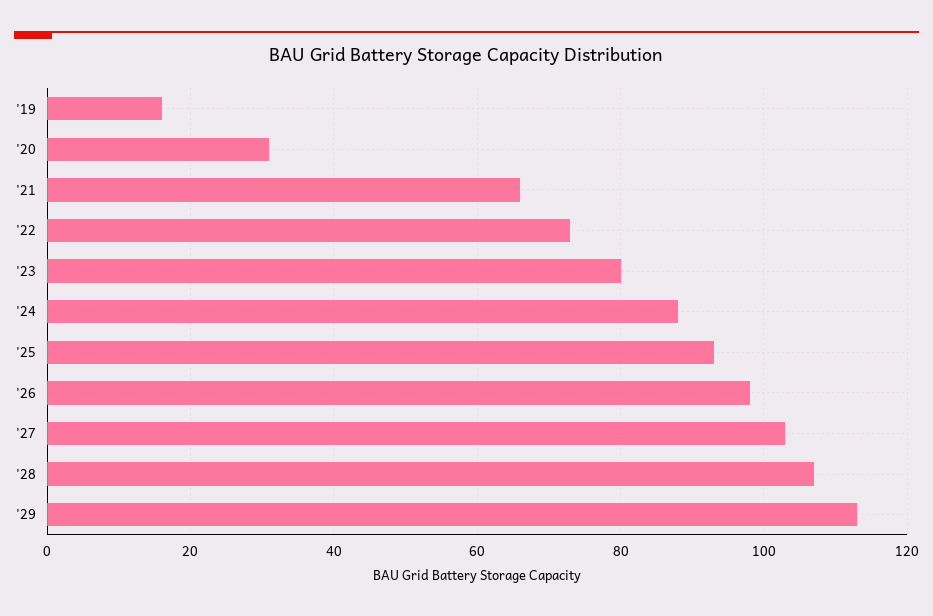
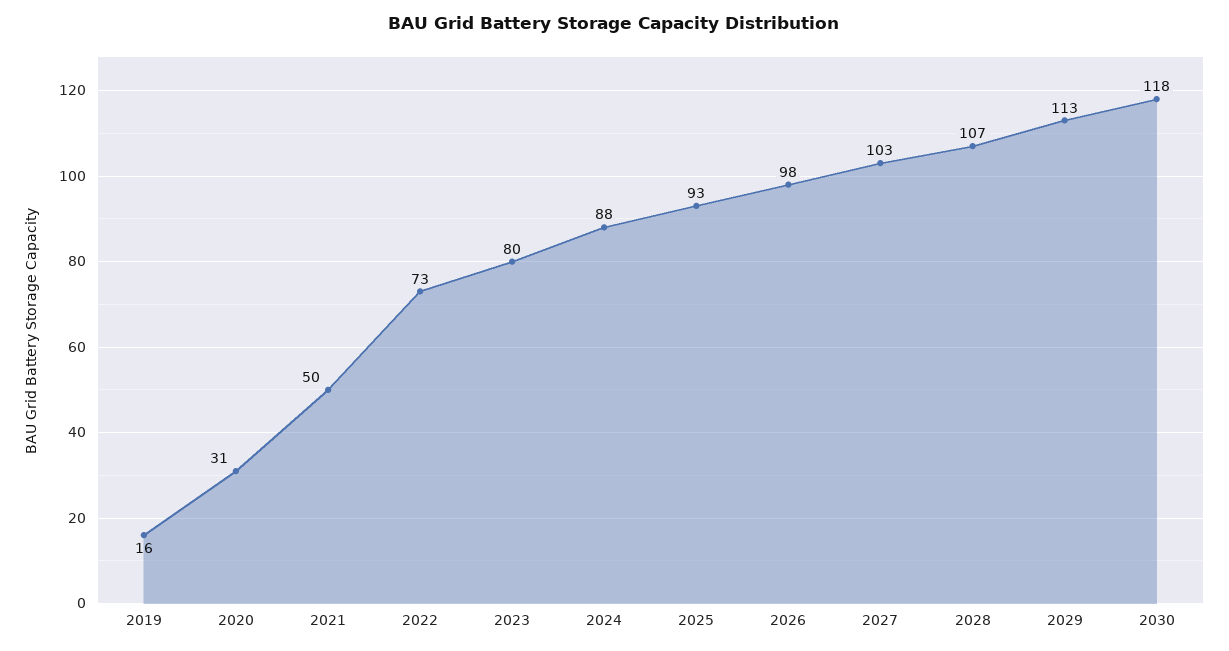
'21: 65 -> 50
2030: none -> 118

